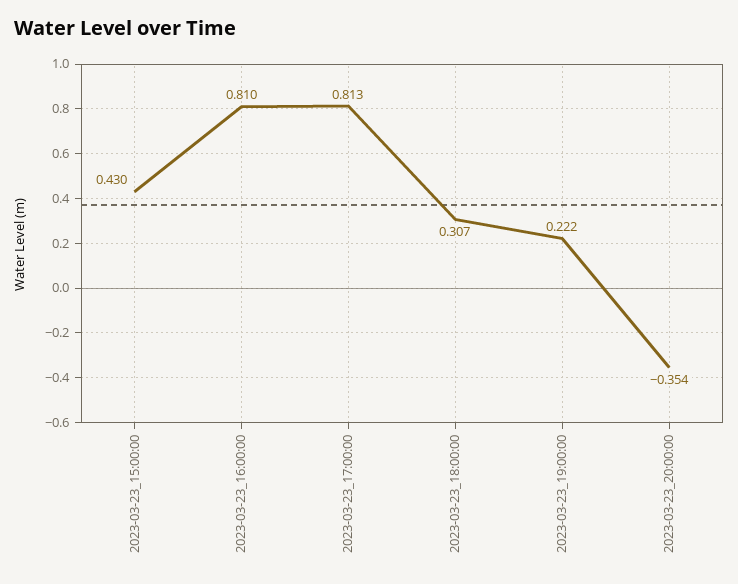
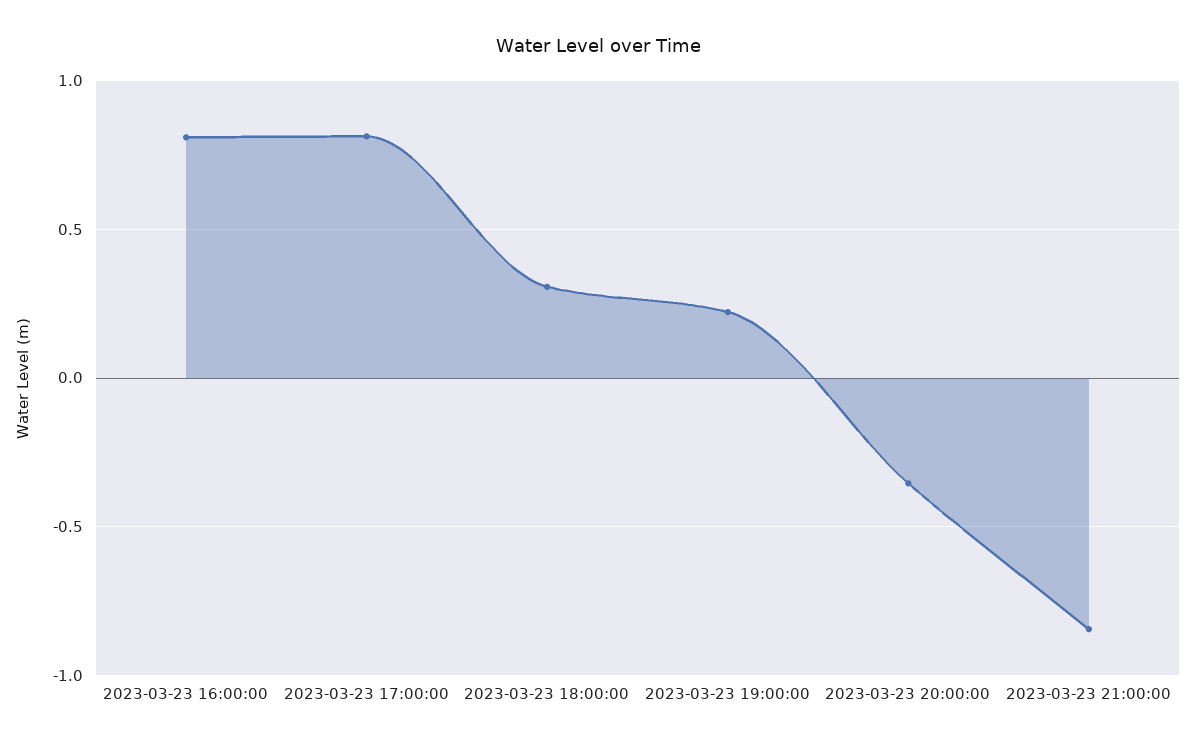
2023-03-23_15:00:00: 0.43 -> none
2023-03-23 21:00:00: none -> -0.85

